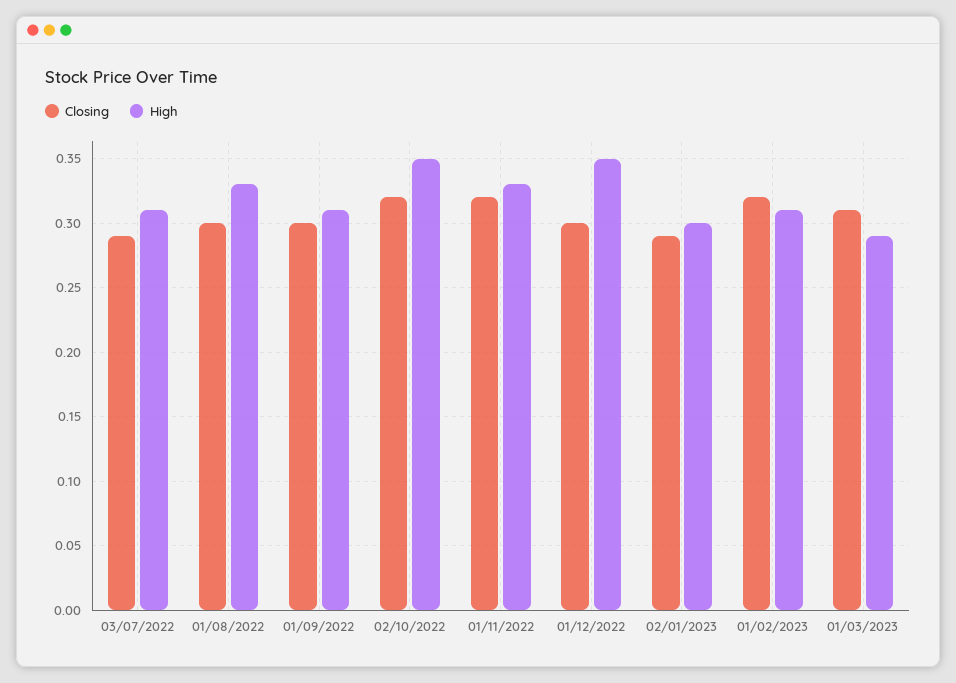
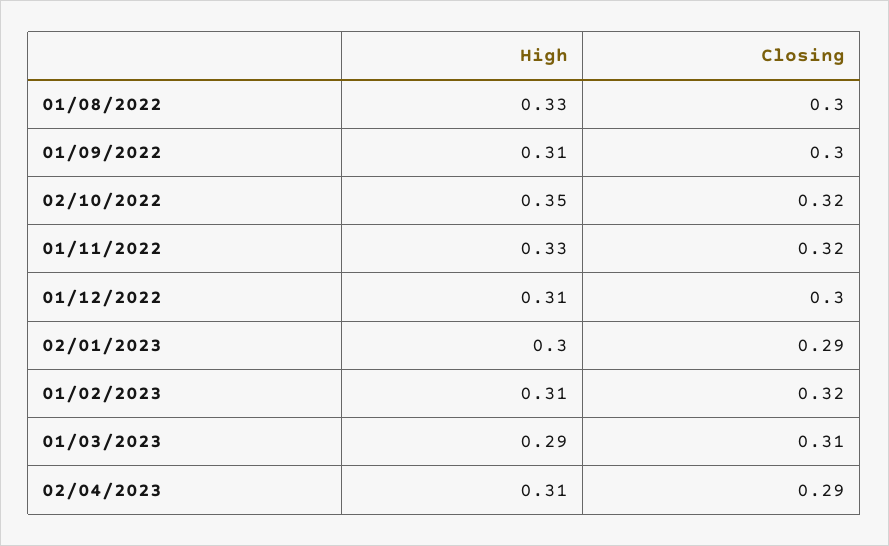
Closing, 03/07/2022: 0.29 -> none
High, 03/07/2022: 0.31 -> none
High, 01/12/2022: 0.35 -> 0.31
High, 02/04/2023: none -> 0.31
Closing, 02/04/2023: none -> 0.29

